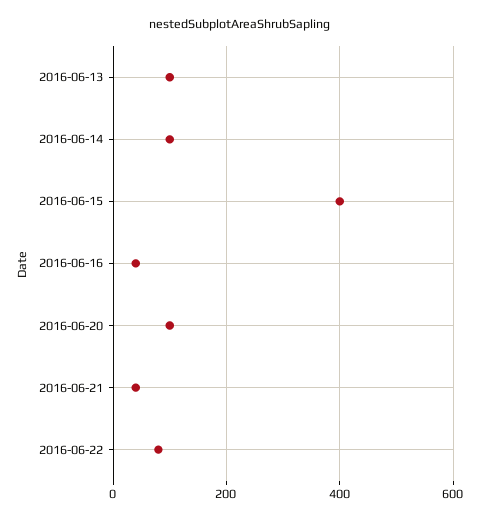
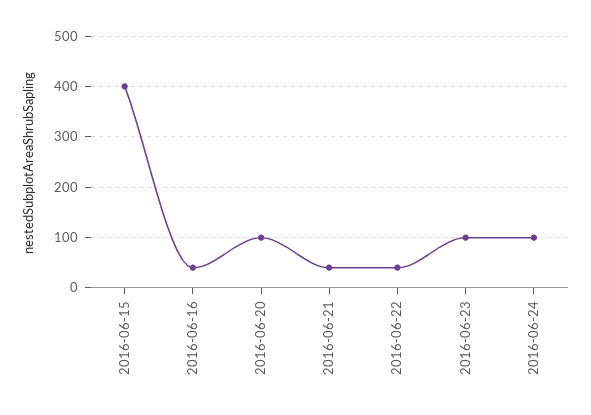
2016-06-13: 100 -> none
2016-06-14: 100 -> none
2016-06-22: 80 -> 40
2016-06-23: none -> 100
2016-06-24: none -> 100

